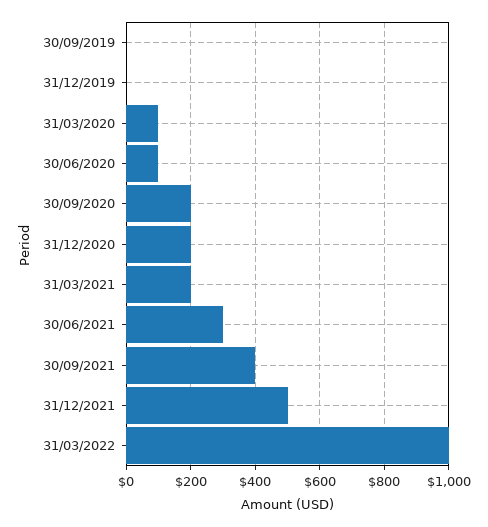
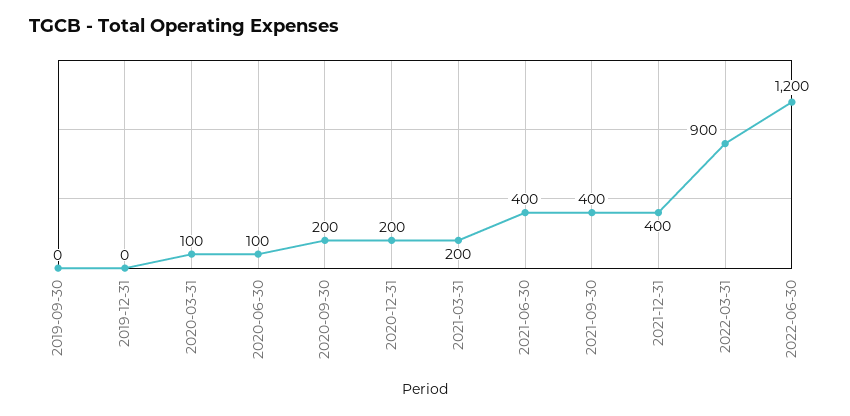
30/06/2021: 300 -> 400
31/12/2021: 500 -> 400
31/03/2022: 1000 -> 900
2022-06-30: none -> 1200

